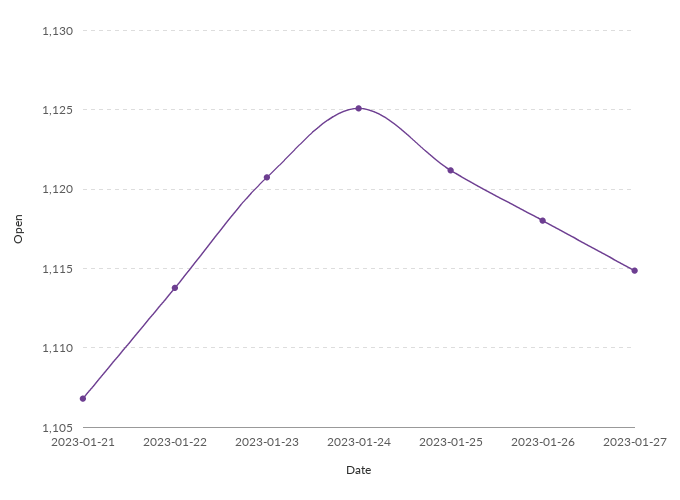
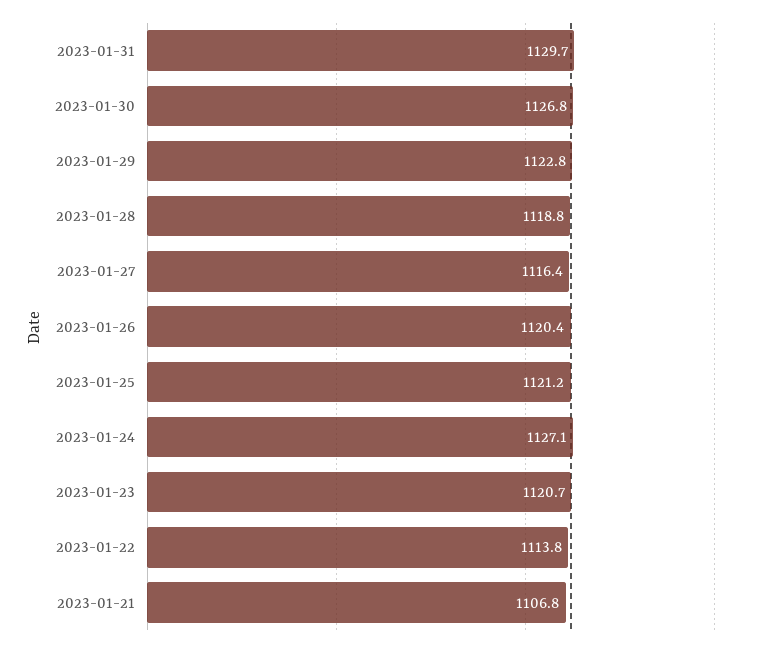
2023-01-24: 1125 -> 1127.1
2023-01-26: 1118 -> 1120.4
2023-01-27: 1115 -> 1116.4
2023-01-31: none -> 1129.7
2023-01-30: none -> 1126.8
2023-01-29: none -> 1122.8
2023-01-28: none -> 1118.8

